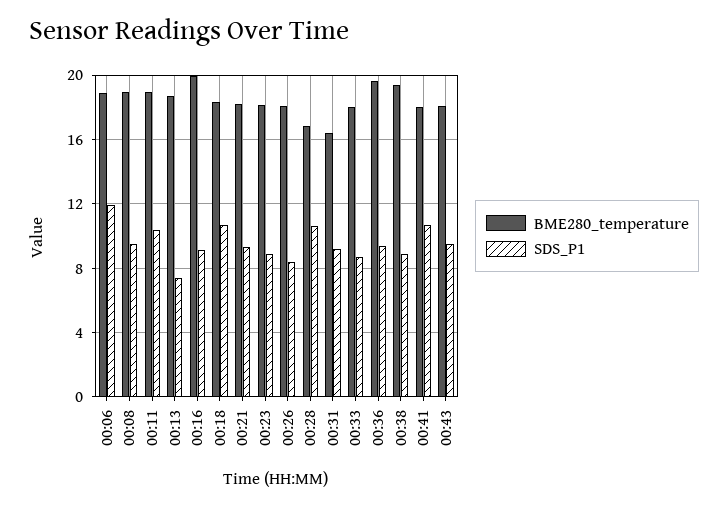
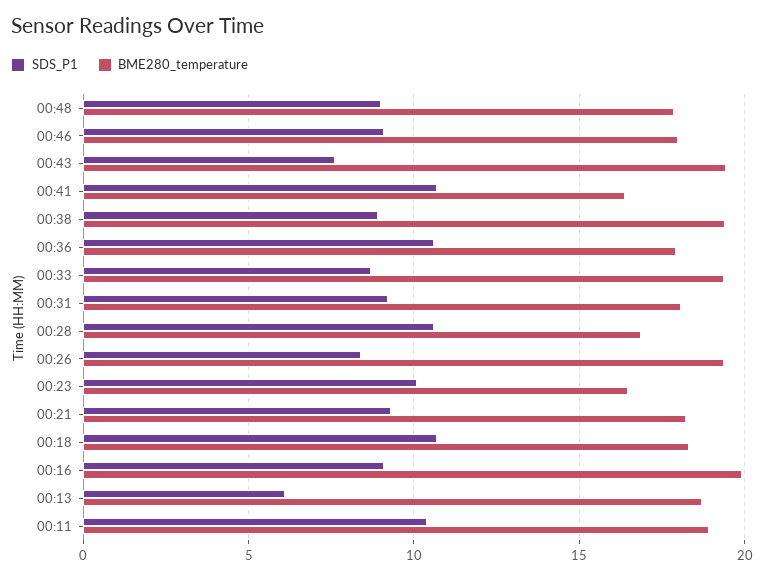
BME280_temperature, 00:06: 19 -> none
SDS_P1, 00:06: 12 -> none
BME280_temperature, 00:08: 19 -> none
SDS_P1, 00:08: 9.5 -> none
SDS_P1, 00:13: 7.5 -> 6
BME280_temperature, 00:23: 18 -> 16.5
SDS_P1, 00:23: 9 -> 10
BME280_temperature, 00:26: 18 -> 19.5
BME280_temperature, 00:31: 16.5 -> 18
BME280_temperature, 00:33: 18 -> 19.5
BME280_temperature, 00:36: 19.5 -> 18
SDS_P1, 00:36: 9.5 -> 10.5
BME280_temperature, 00:41: 18 -> 16.5
BME280_temperature, 00:43: 18 -> 19.5
SDS_P1, 00:43: 9.5 -> 7.5
SDS_P1, 00:48: none -> 9
BME280_temperature, 00:48: none -> 18
SDS_P1, 00:46: none -> 9
BME280_temperature, 00:46: none -> 18

